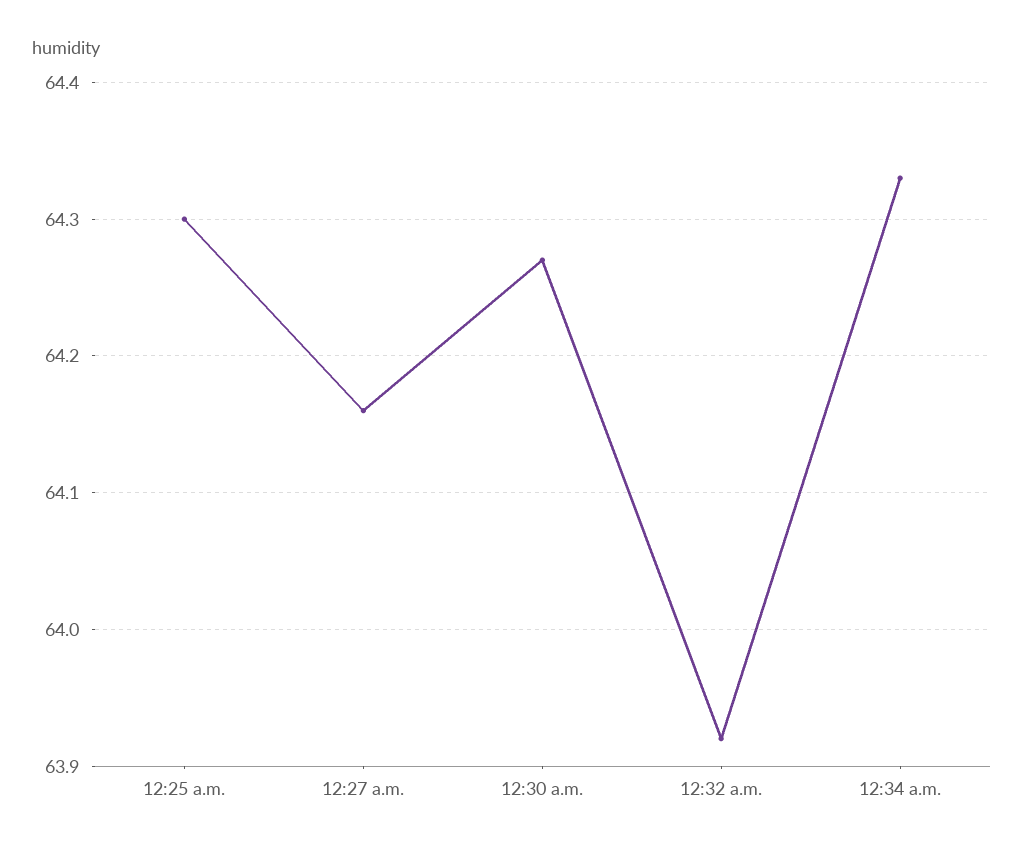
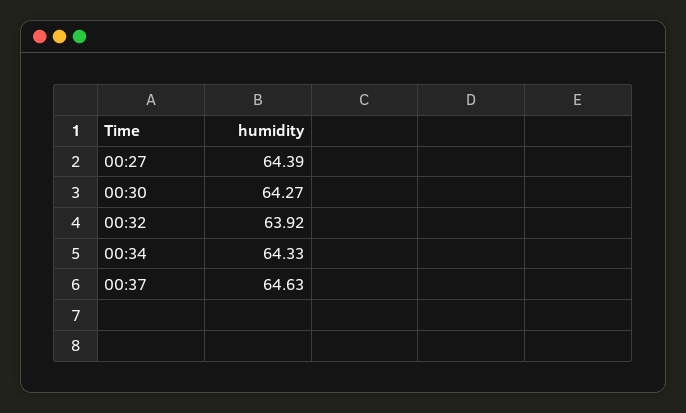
12:25 a.m.: 64.3 -> none
12:27 a.m.: 64.16 -> 64.39
00:37: none -> 64.63

